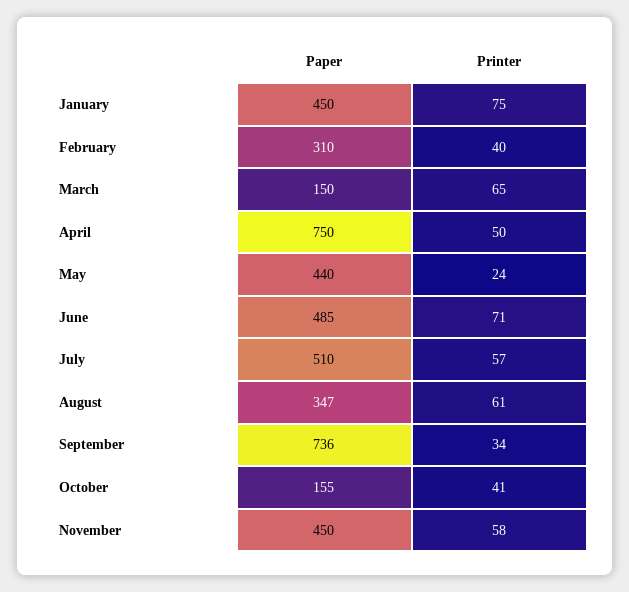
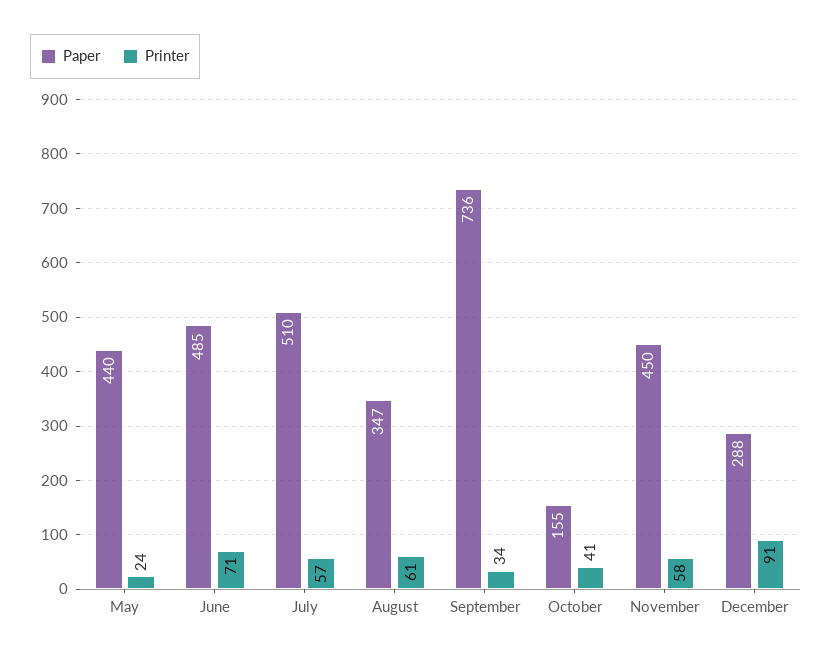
Paper, January: 450 -> none
Printer, January: 75 -> none
Paper, February: 310 -> none
Printer, February: 40 -> none
Paper, March: 150 -> none
Printer, March: 65 -> none
Paper, April: 750 -> none
Printer, April: 50 -> none
Paper, December: none -> 288
Printer, December: none -> 91

